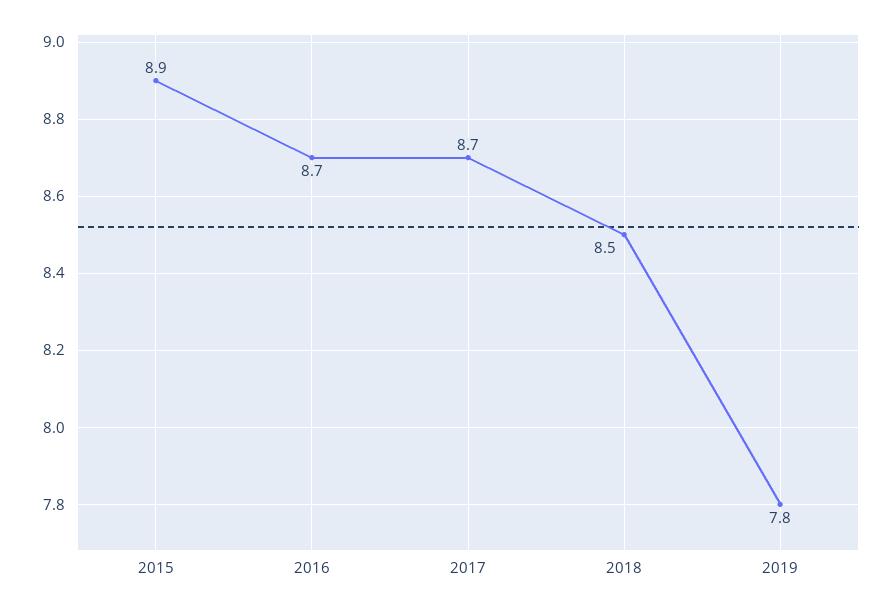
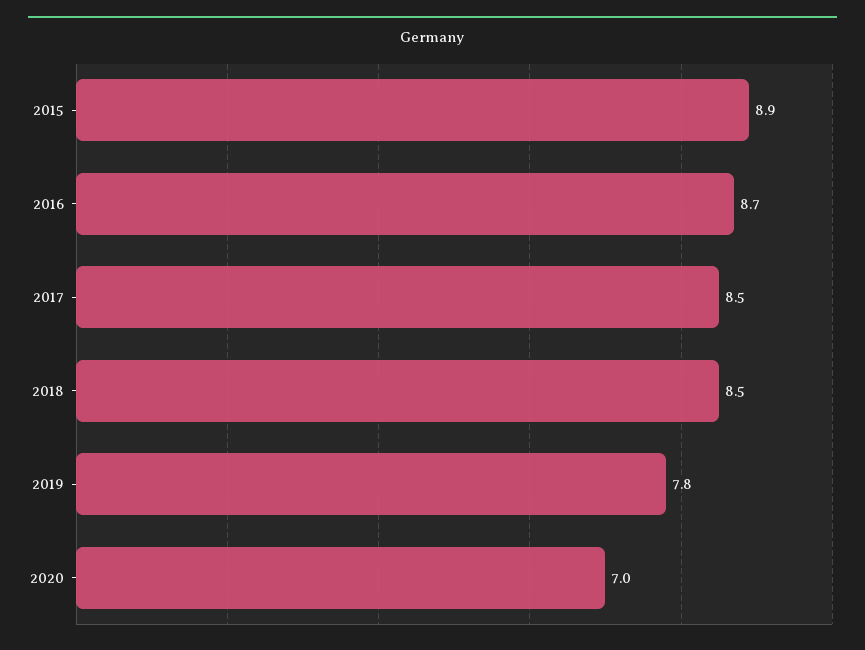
2017: 8.7 -> 8.5
2020: none -> 7

